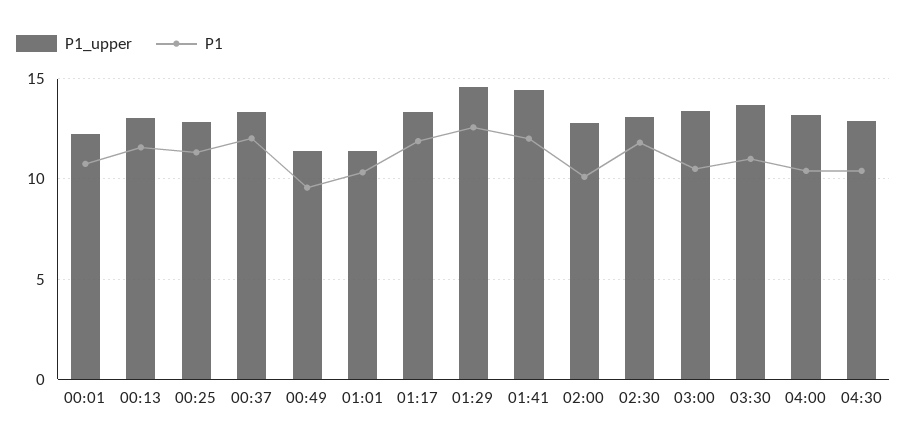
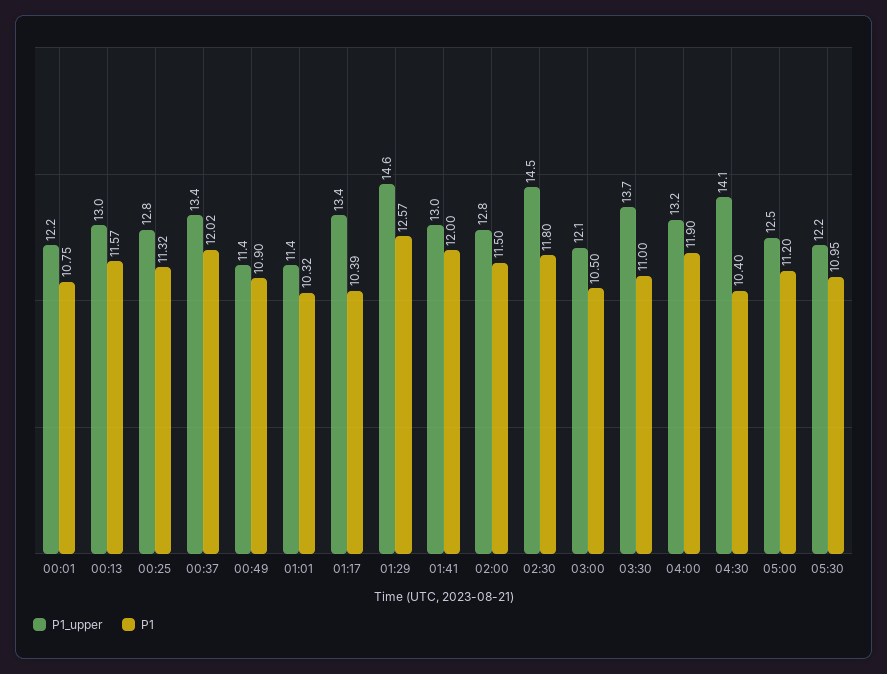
P1, 00:49: 9.5 -> 10.9
P1, 01:17: 12 -> 10.39
P1_upper, 01:41: 14.5 -> 13
P1, 02:00: 10 -> 11.5
P1_upper, 02:30: 13 -> 14.5
P1_upper, 03:00: 13.5 -> 12.1
P1, 04:00: 10.5 -> 11.9
P1_upper, 04:30: 13 -> 14.1
P1_upper, 05:00: none -> 12.5
P1, 05:00: none -> 11.2
P1_upper, 05:30: none -> 12.2
P1, 05:30: none -> 10.95

